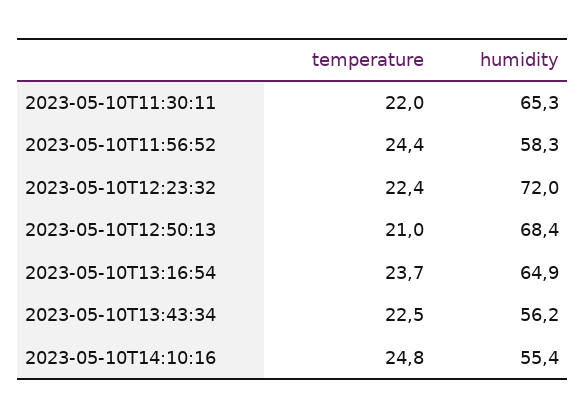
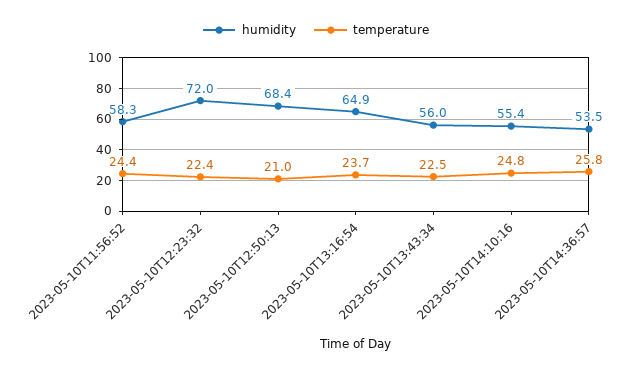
temperature, 2023-05-10T11:30:11: 22 -> none
humidity, 2023-05-10T11:30:11: 65.3 -> none
humidity, 2023-05-10T13:43:34: 56.2 -> 56
humidity, 2023-05-10T14:36:57: none -> 53.5
temperature, 2023-05-10T14:36:57: none -> 25.8

